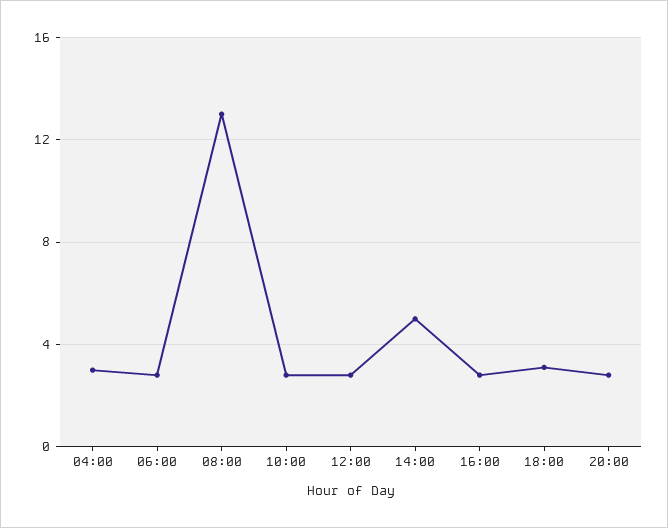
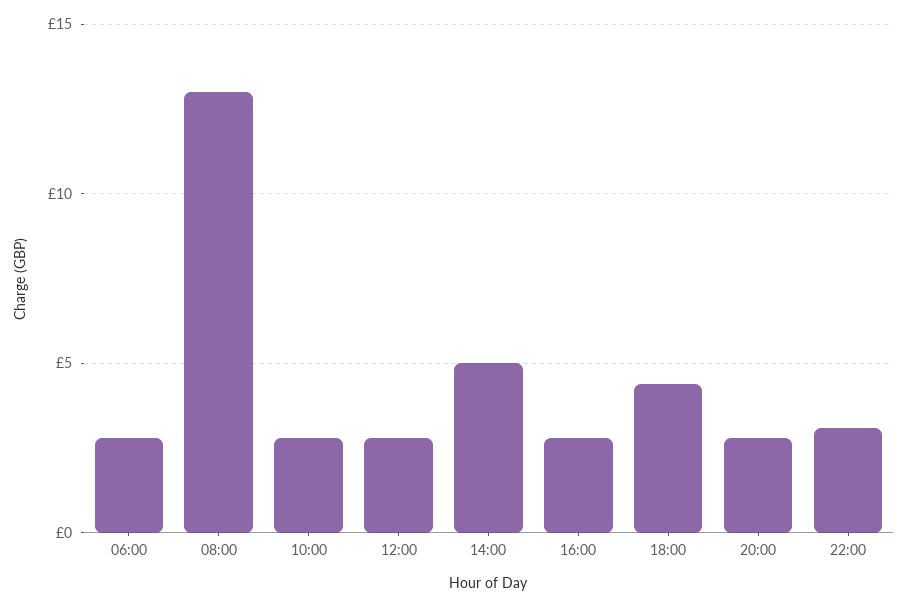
04:00: 3 -> none
18:00: 3 -> 4.5
22:00: none -> 3

